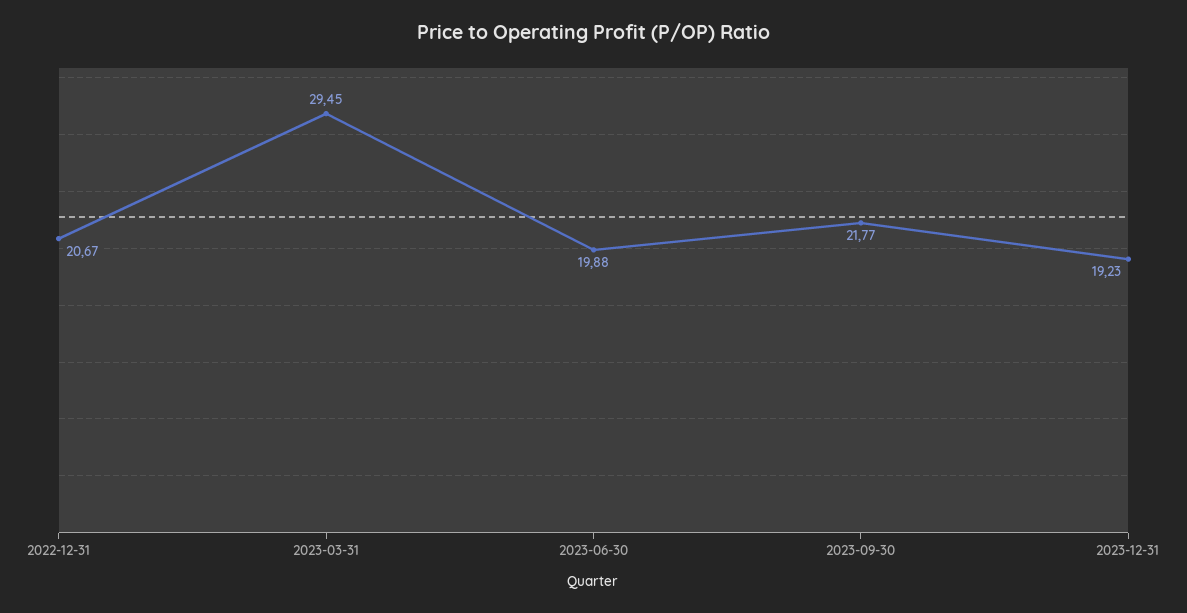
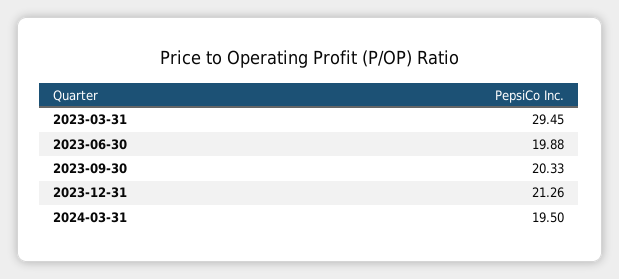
2022-12-31: 20.67 -> none
2023-09-30: 21.77 -> 20.33
2023-12-31: 19.23 -> 21.26
2024-03-31: none -> 19.5

